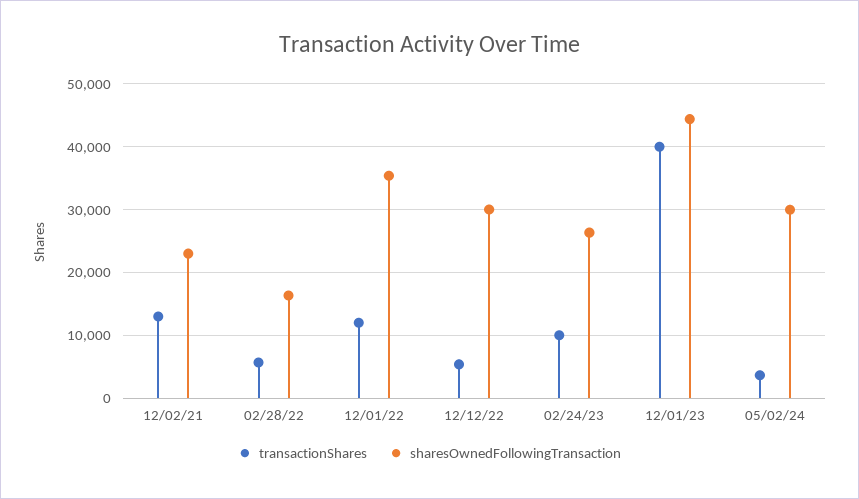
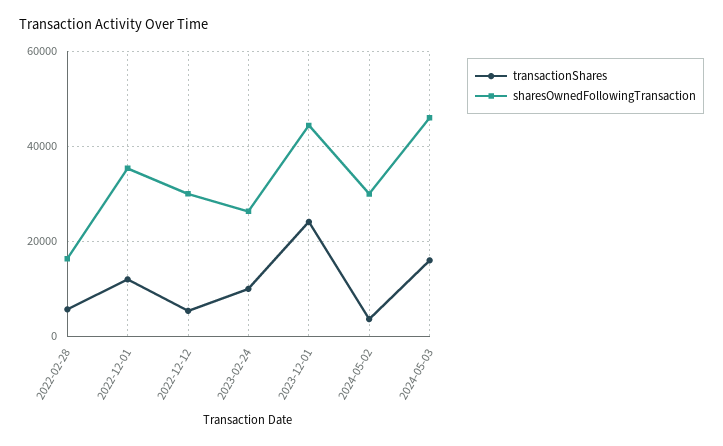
transactionShares, 12/02/21: 13000 -> none
sharesOwnedFollowingTransaction, 12/02/21: 23000 -> none
transactionShares, 12/01/23: 40000 -> 24000
transactionShares, 2024-05-03: none -> 16000
sharesOwnedFollowingTransaction, 2024-05-03: none -> 46000

